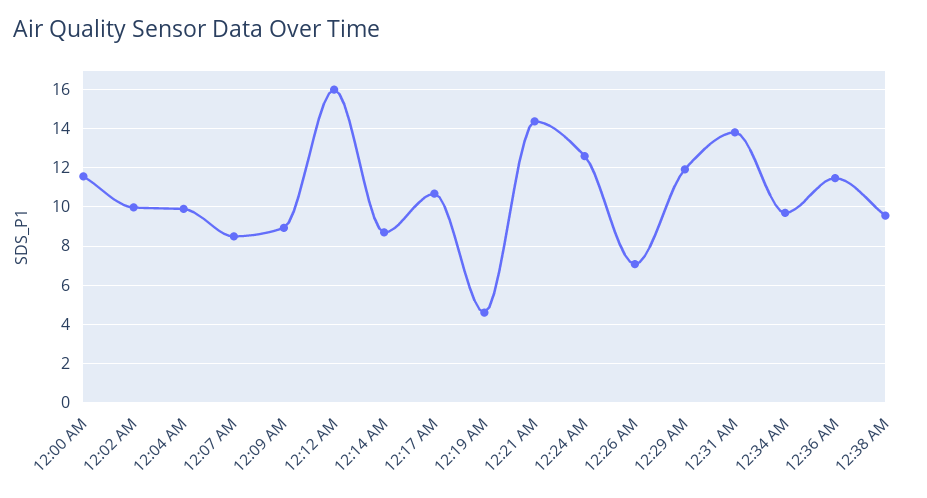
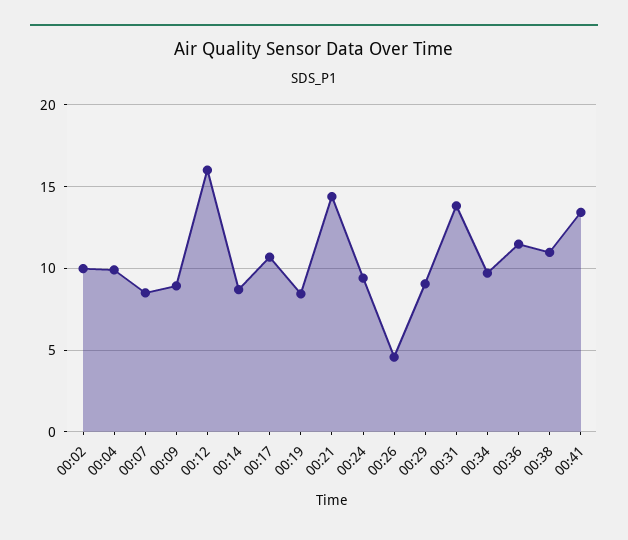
12:00 AM: 11.5 -> none
12:19 AM: 4.5 -> 8.5
12:24 AM: 12.5 -> 9.5
12:26 AM: 7 -> 4.5
12:29 AM: 12 -> 9
12:38 AM: 9.5 -> 11
00:41: none -> 13.5

